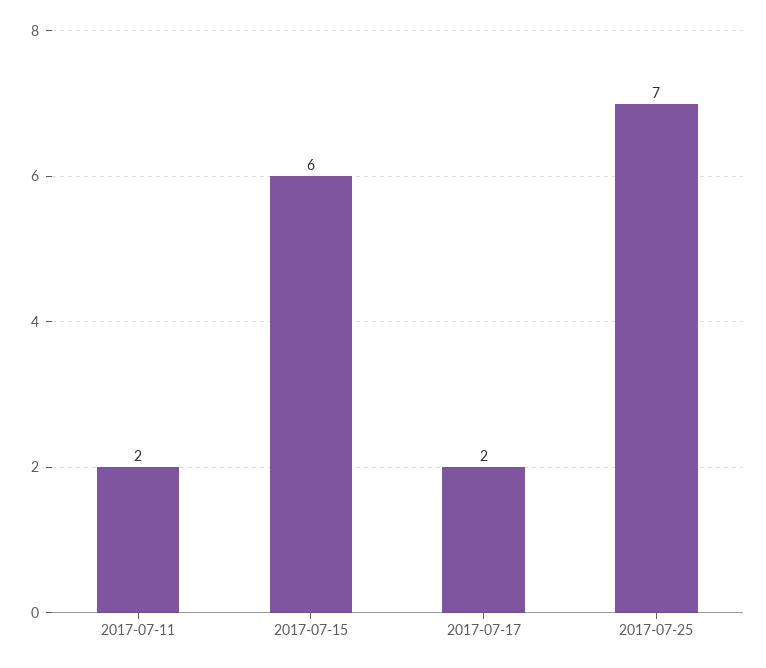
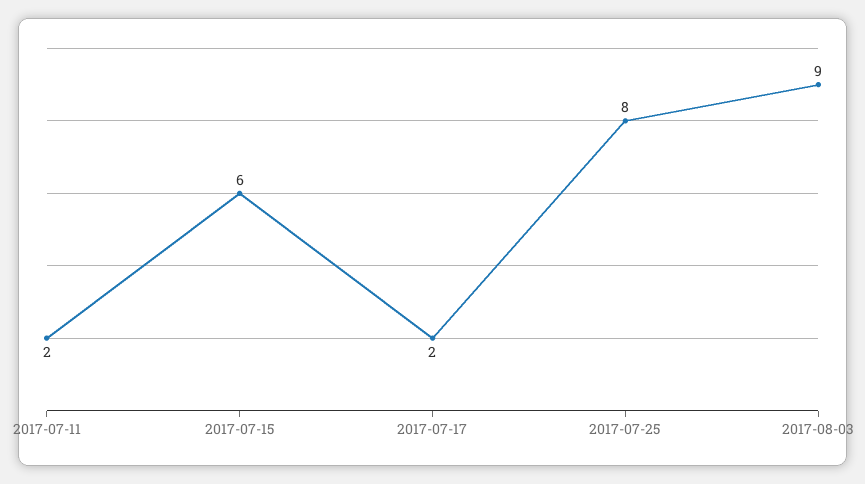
2017-07-25: 7 -> 8
2017-08-03: none -> 9

